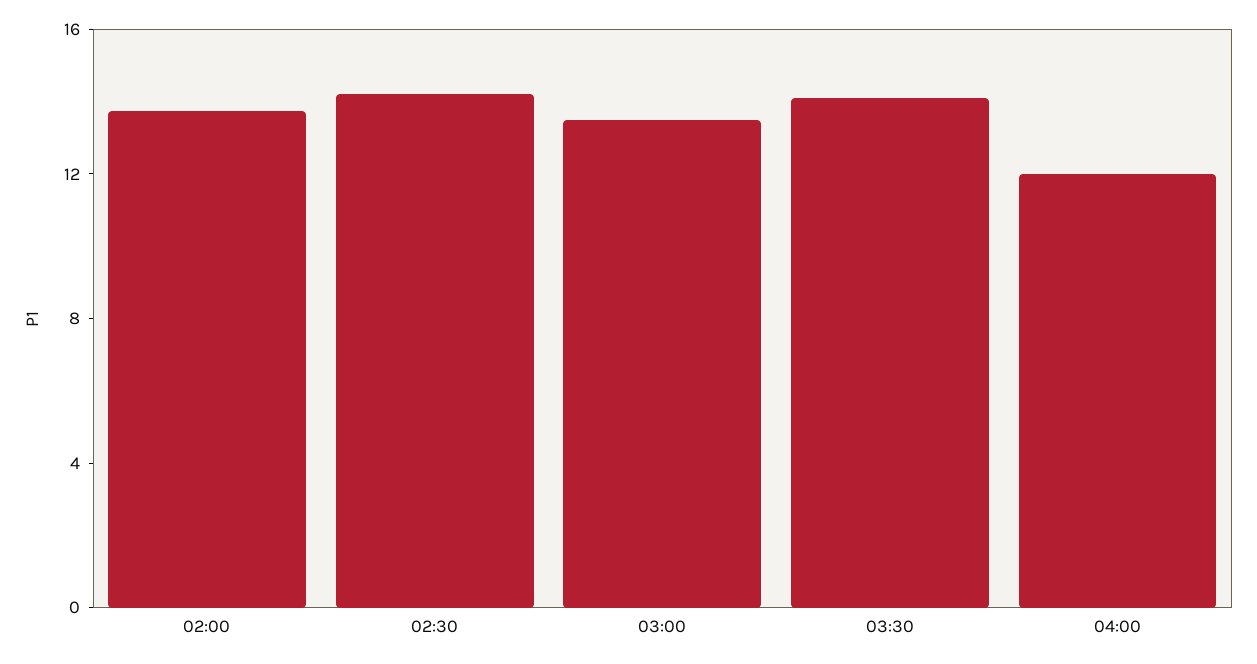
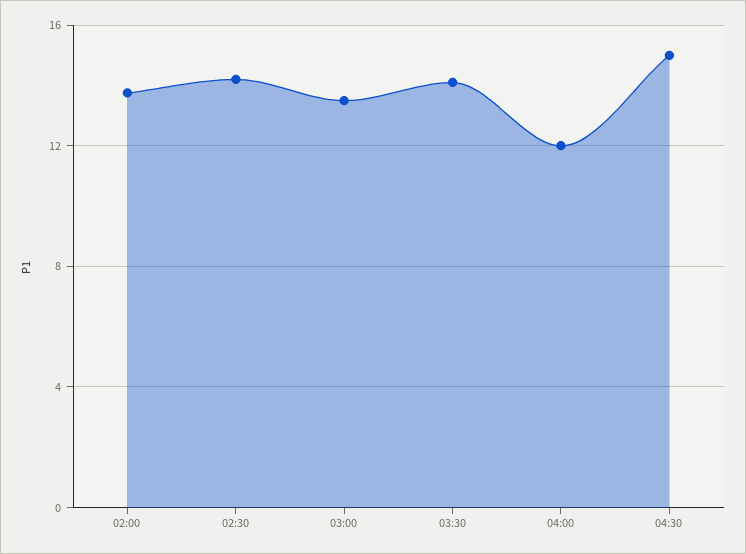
04:30: none -> 15

